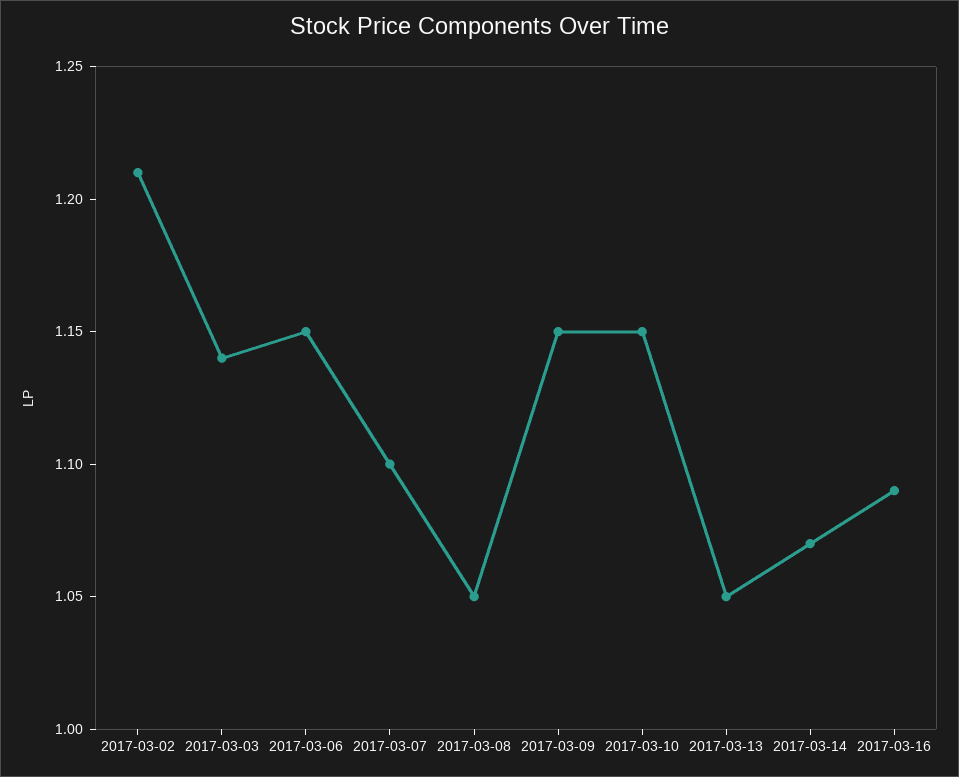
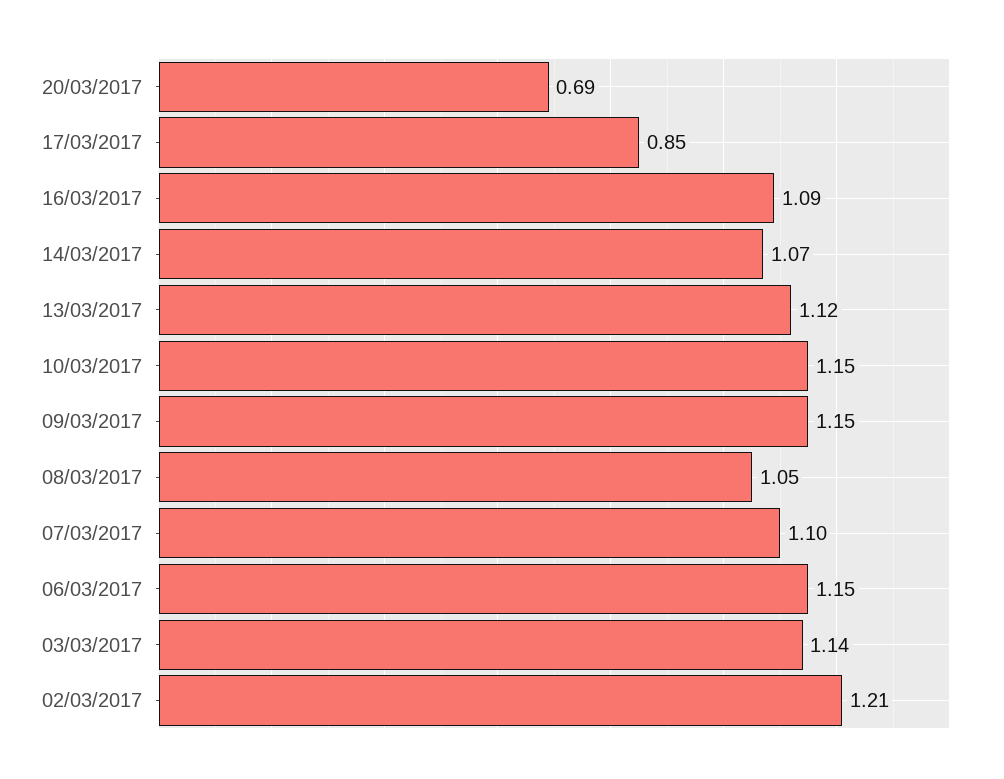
2017-03-13: 1.05 -> 1.12
20/03/2017: none -> 0.69
17/03/2017: none -> 0.85

